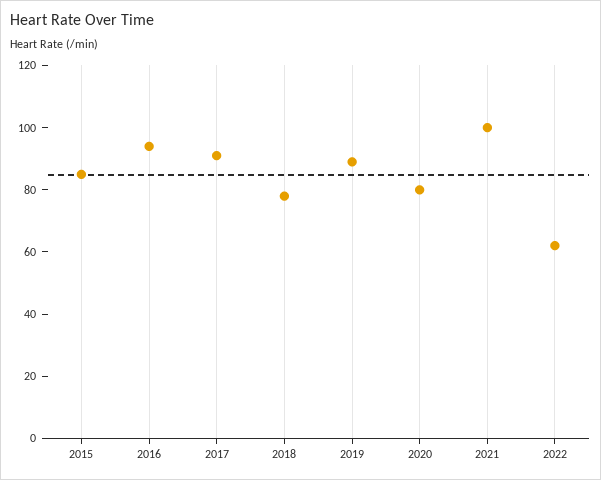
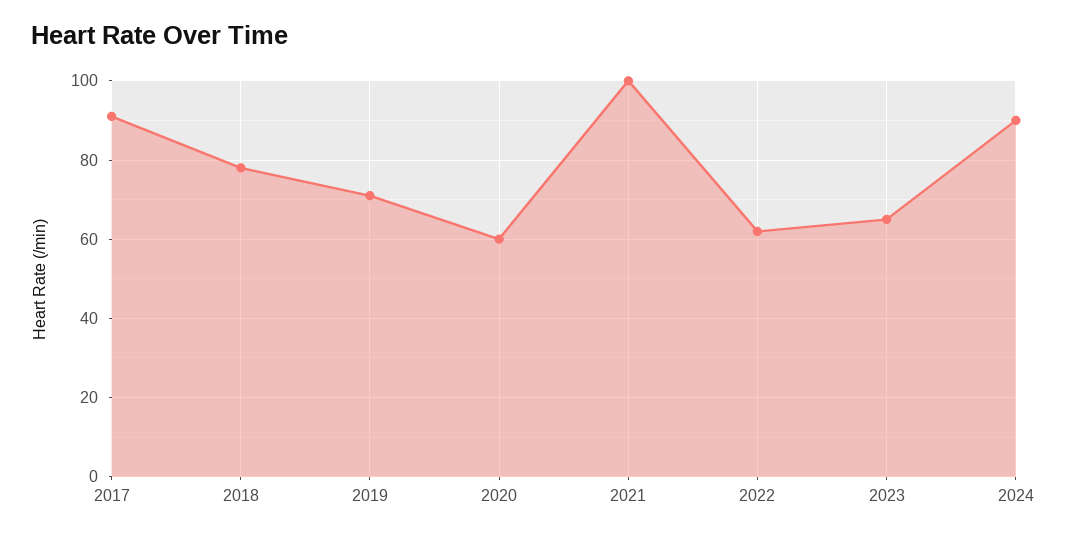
2015: 85 -> none
2016: 95 -> none
2019: 90 -> 70
2020: 80 -> 60
2023: none -> 65
2024: none -> 90

